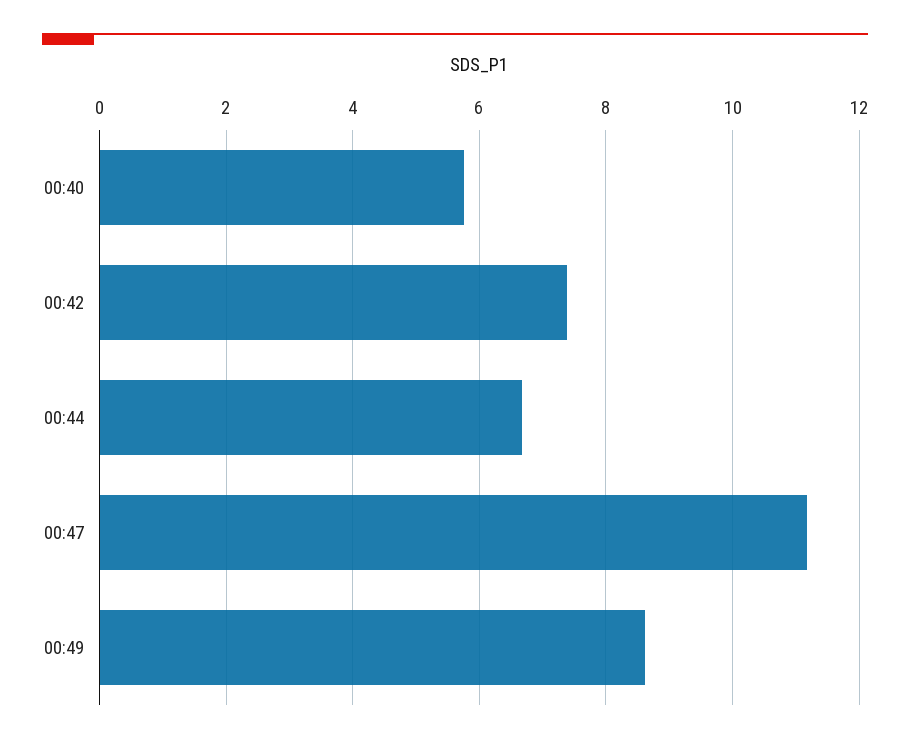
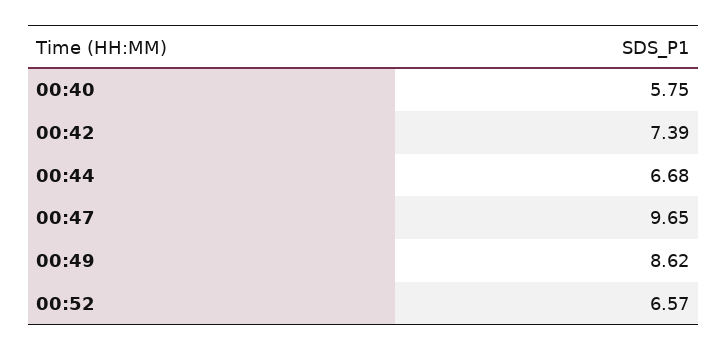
00:47: 11.2 -> 9.65
00:52: none -> 6.57

